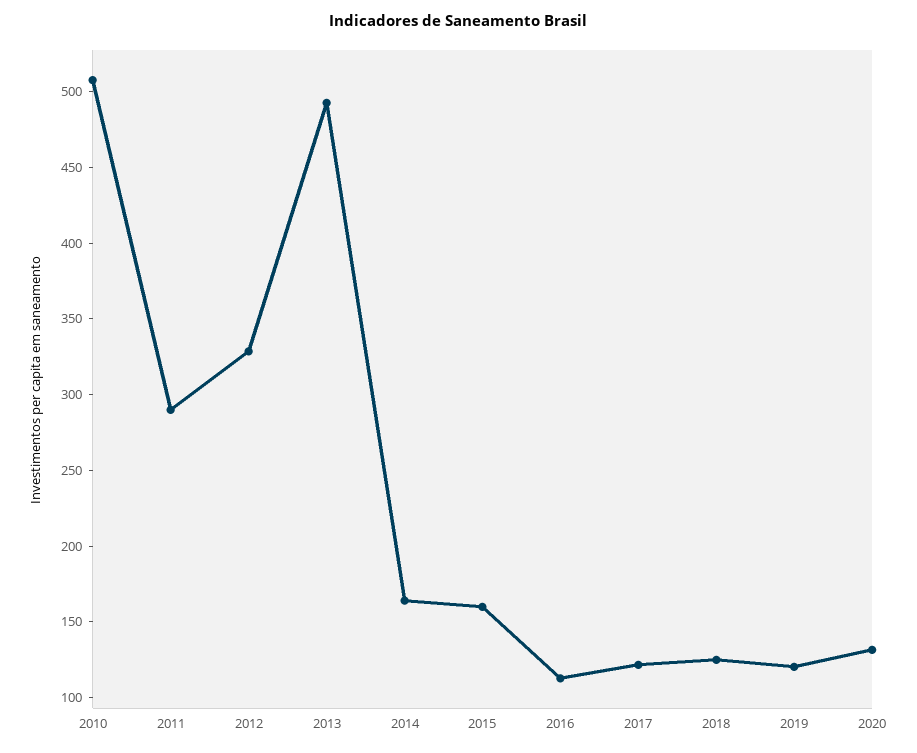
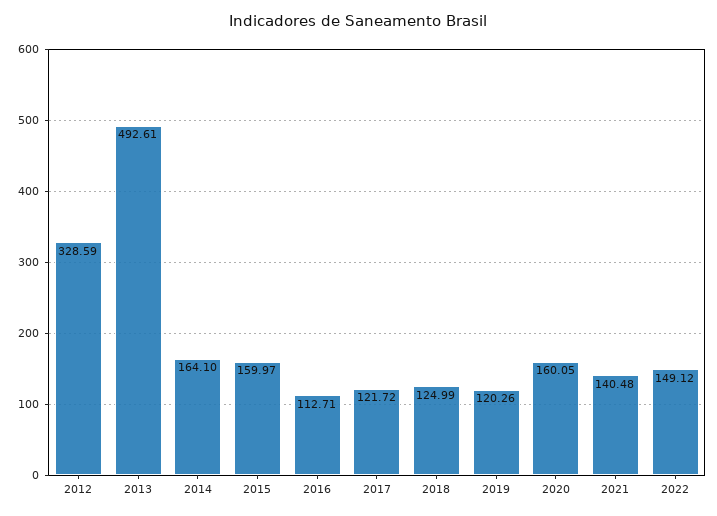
2010: 510 -> none
2011: 290 -> none
2020: 130 -> 160.05
2021: none -> 140.48
2022: none -> 149.12

